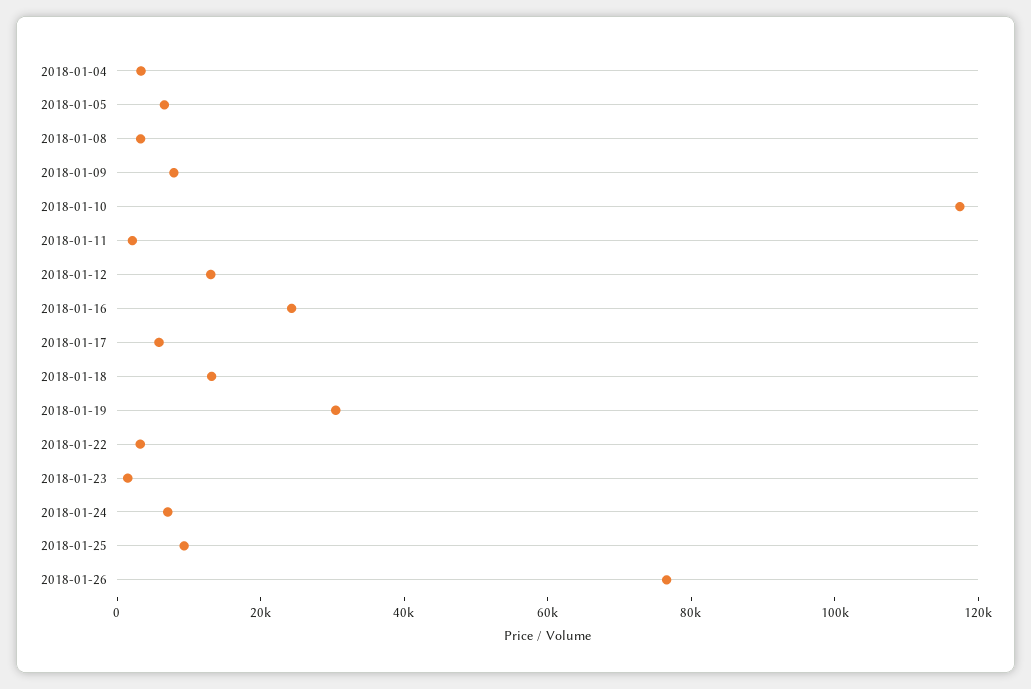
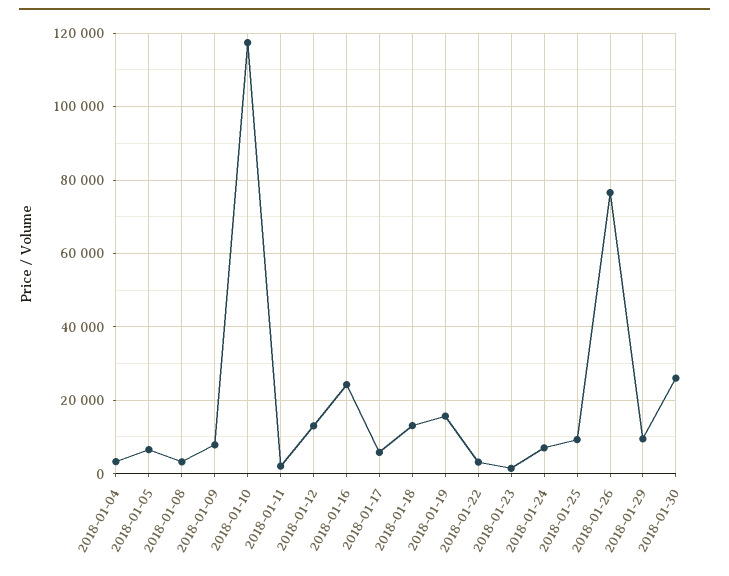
2018-01-19: 30000 -> 16000
2018-01-29: none -> 10000
2018-01-30: none -> 26000

